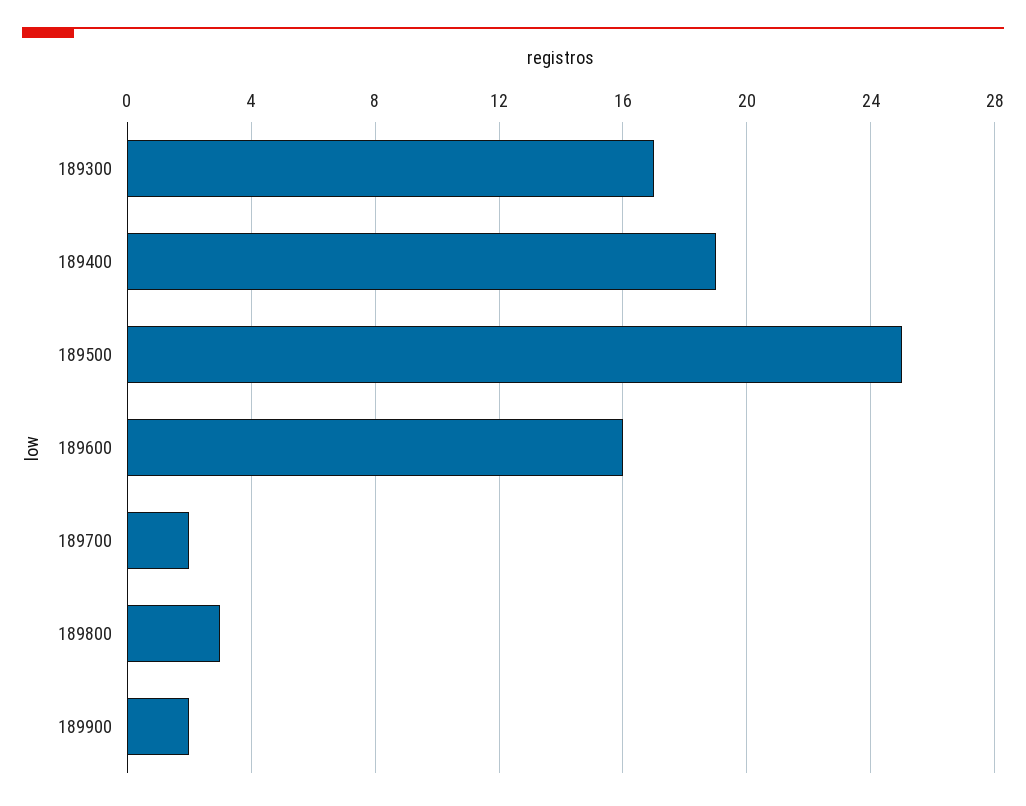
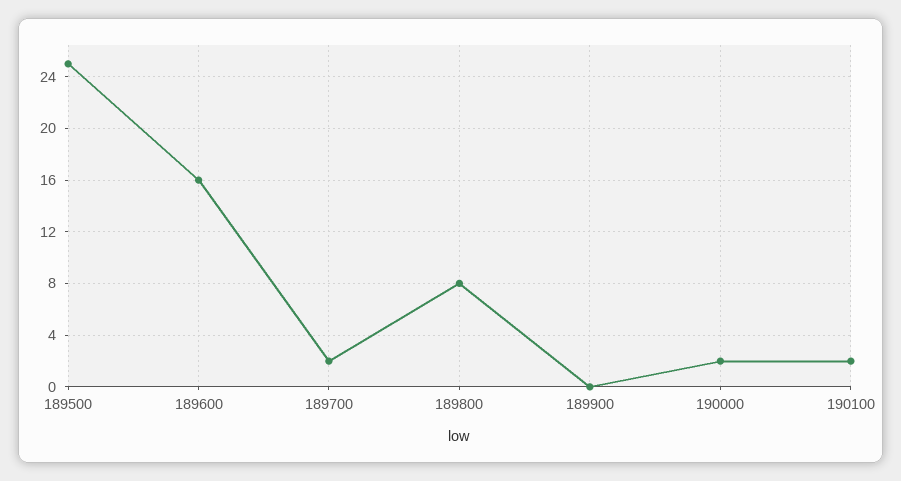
189300: 17 -> none
189400: 19 -> none
189800: 3 -> 8
189900: 2 -> 0
190000: none -> 2
190100: none -> 2

